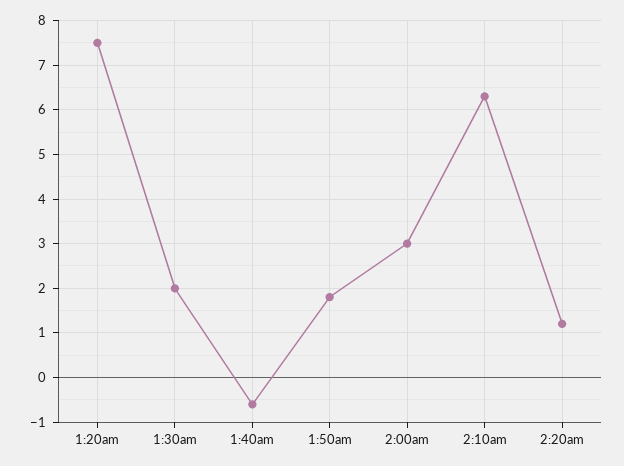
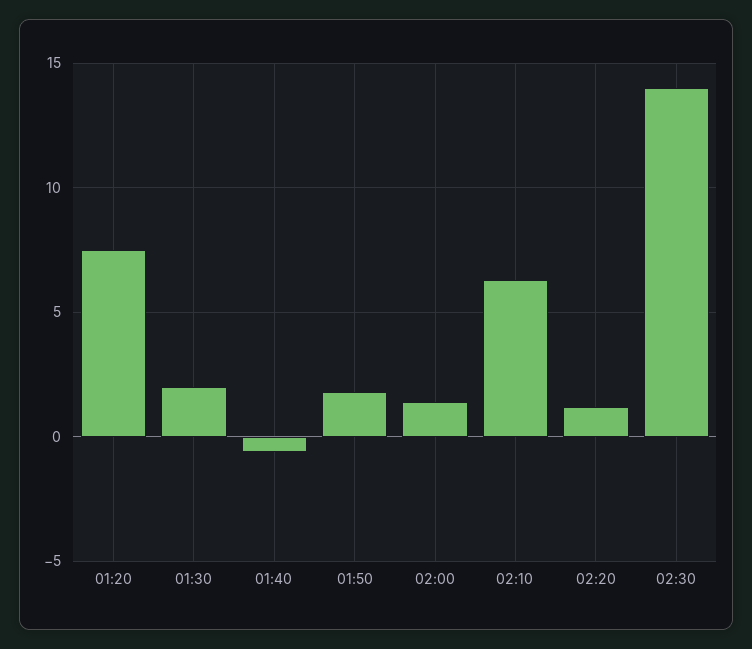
2:00am: 3 -> 1.5
02:30: none -> 14

